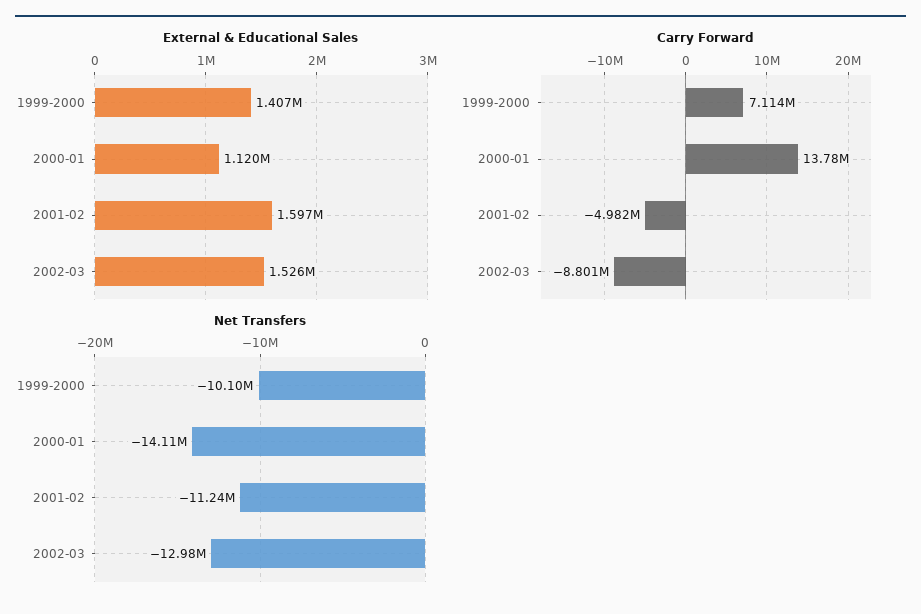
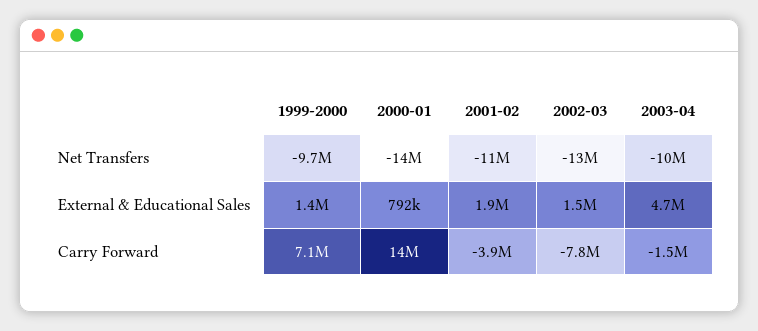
External & Educational Sales, 2000-01: 1120000 -> 792000
External & Educational Sales, 2001-02: 1597000 -> 1900000
Carry Forward, 2001-02: -4982000 -> -3900000
Carry Forward, 2002-03: -8801000 -> -7800000
Net Transfers, 1999-2000: -10100000 -> -9700000
Net Transfers, 2003-04: none -> -10000000
External & Educational Sales, 2003-04: none -> 4700000
Carry Forward, 2003-04: none -> -1500000

